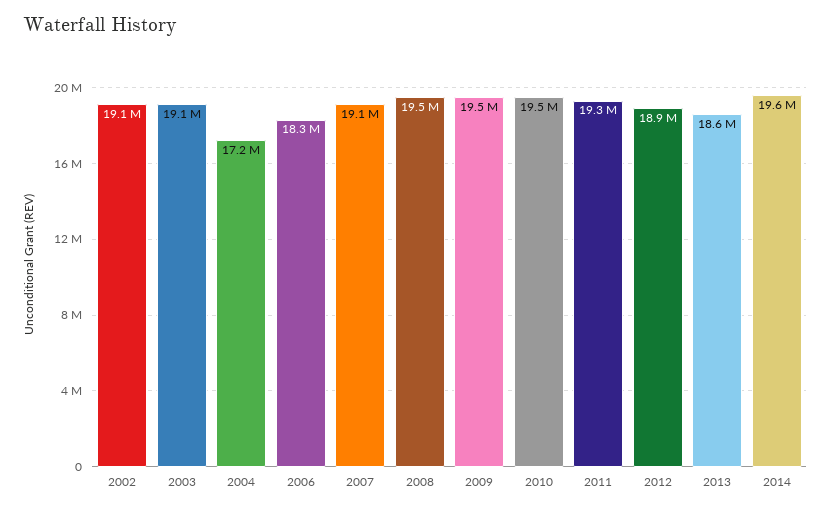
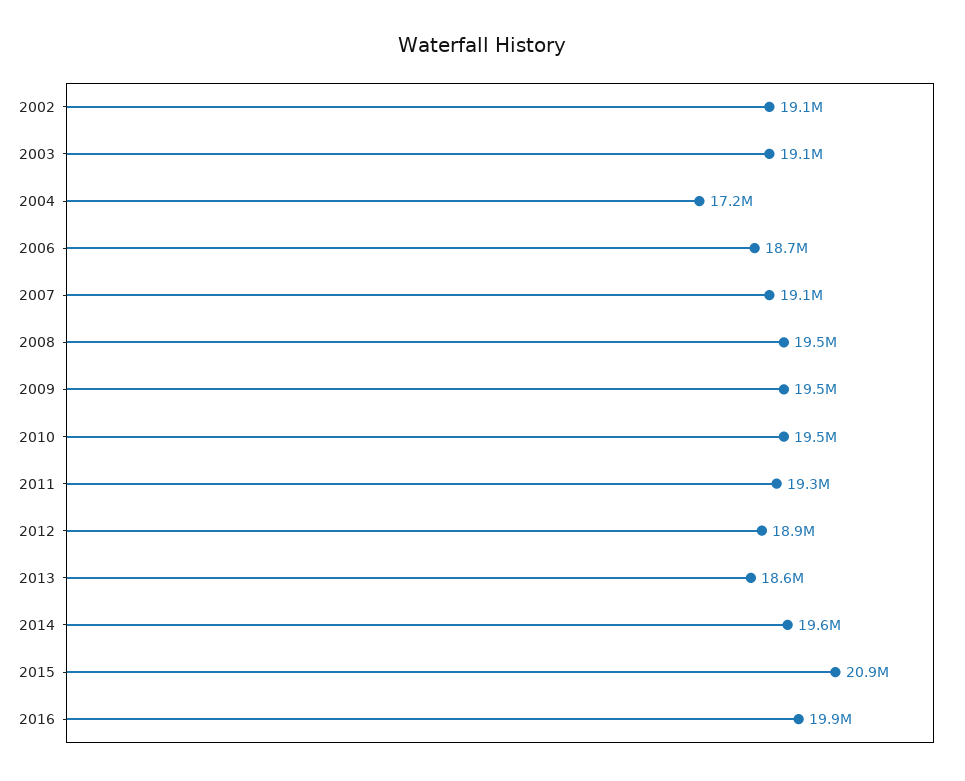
2006: 18300000 -> 18700000
2015: none -> 20900000
2016: none -> 19900000

